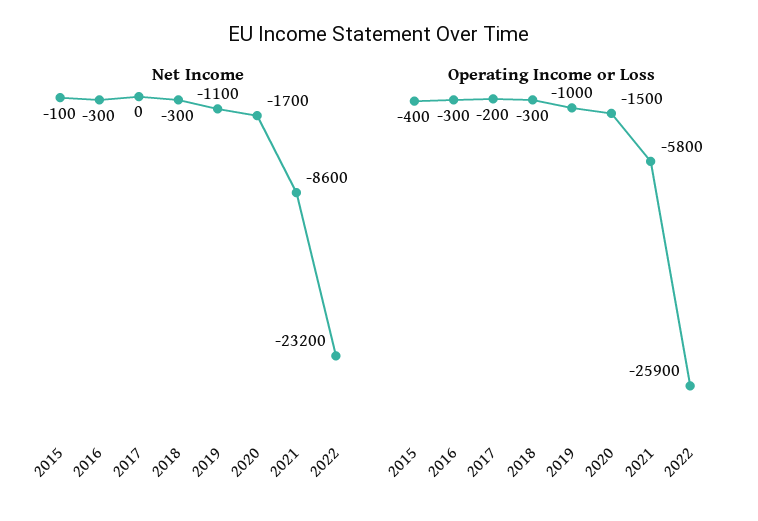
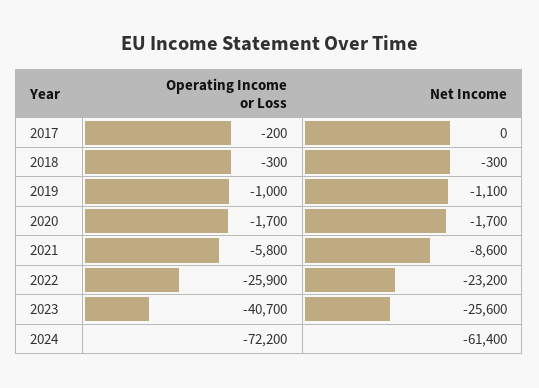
Net Income, 2015: -100 -> none
Net Income, 2016: -300 -> none
Operating Income or Loss, 2015: -400 -> none
Operating Income or Loss, 2016: -300 -> none
Operating Income or Loss, 2020: -1500 -> -1700
Operating Income or Loss, 2023: none -> -40700
Net Income, 2023: none -> -25600
Operating Income or Loss, 2024: none -> -72200
Net Income, 2024: none -> -61400

